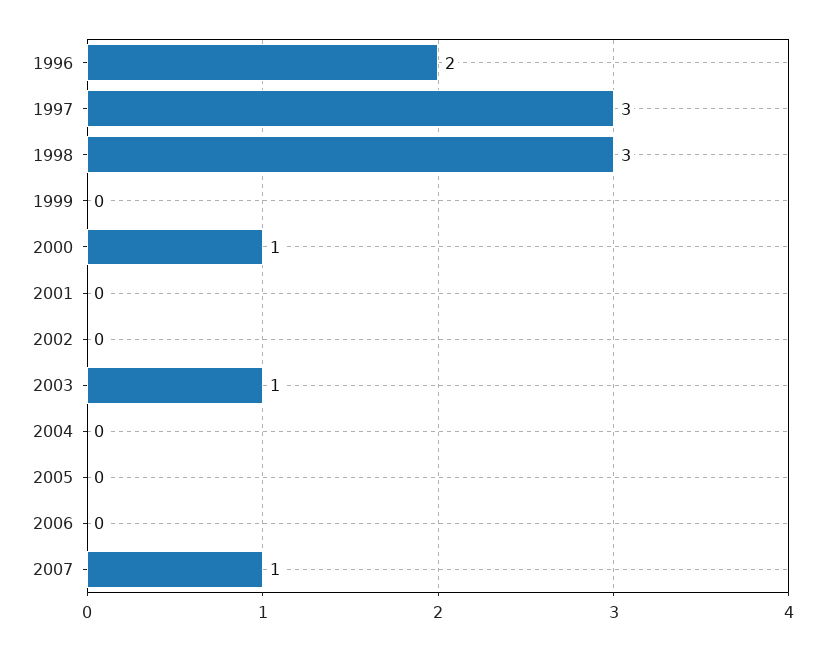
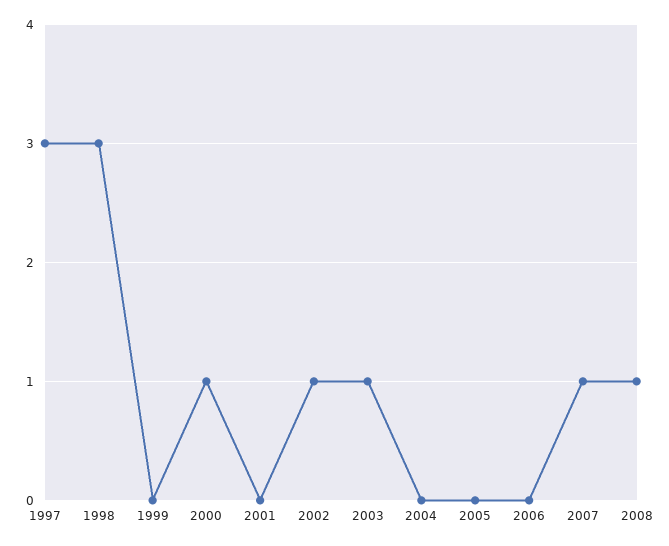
1996: 2 -> none
2002: 0 -> 1
2008: none -> 1

